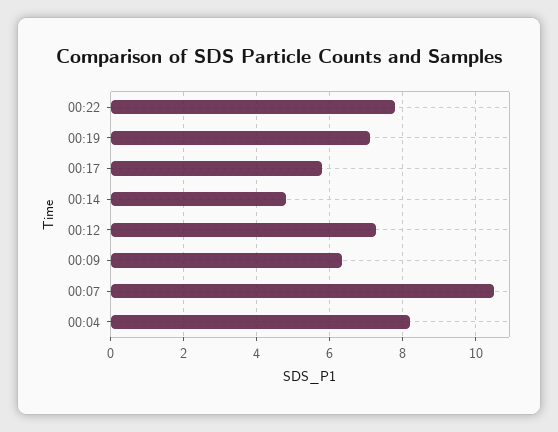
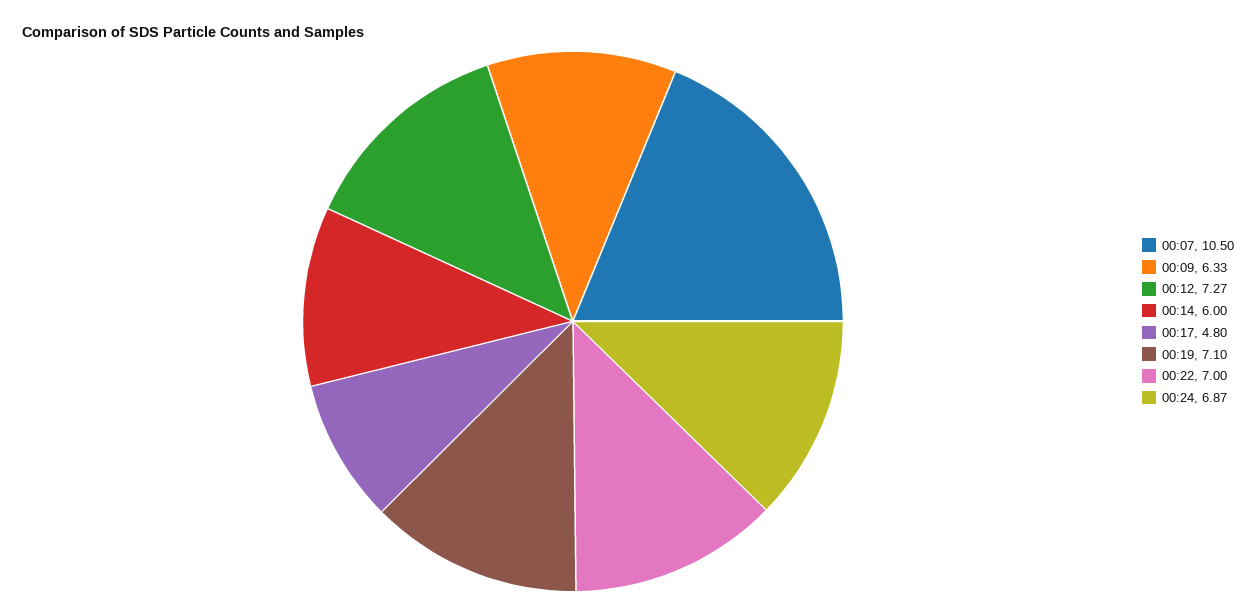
00:22: 7.8 -> 7
00:17: 5.8 -> 4.8
00:14: 4.8 -> 6
00:04: 8.2 -> none
00:24: none -> 6.87

